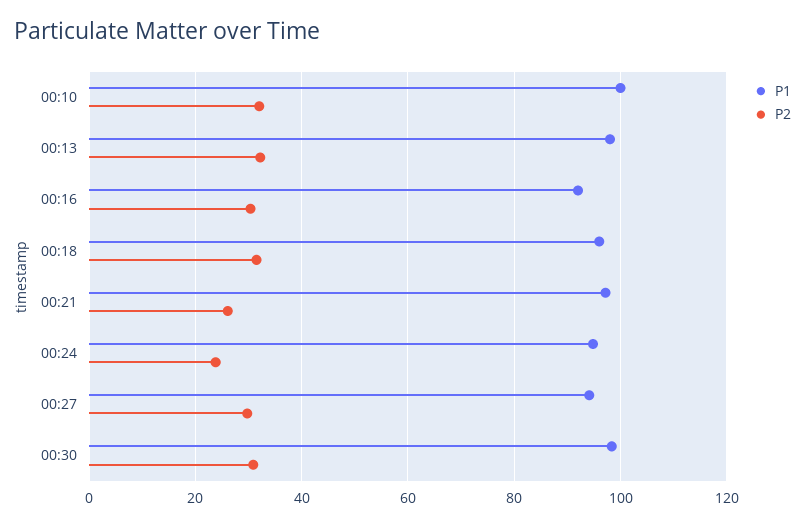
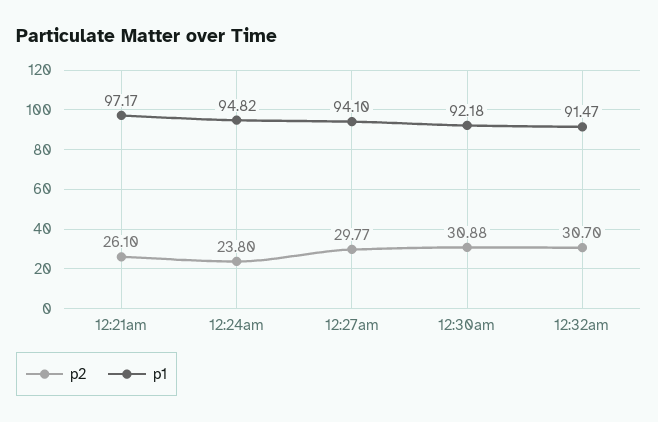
P1, 00:10: 100 -> none
P2, 00:10: 32 -> none
P1, 00:13: 98 -> none
P2, 00:13: 32 -> none
P1, 00:16: 92 -> none
P2, 00:16: 30 -> none
P1, 00:18: 96 -> none
P2, 00:18: 32 -> none
P1, 00:30: 98 -> 92.18
P2, 12:32am: none -> 30.7
P1, 12:32am: none -> 91.47

